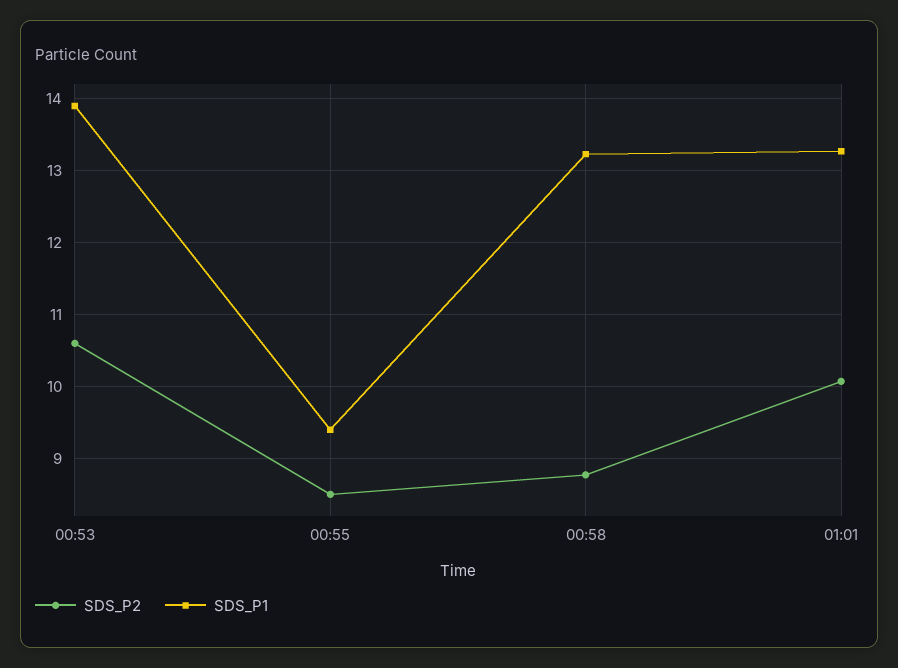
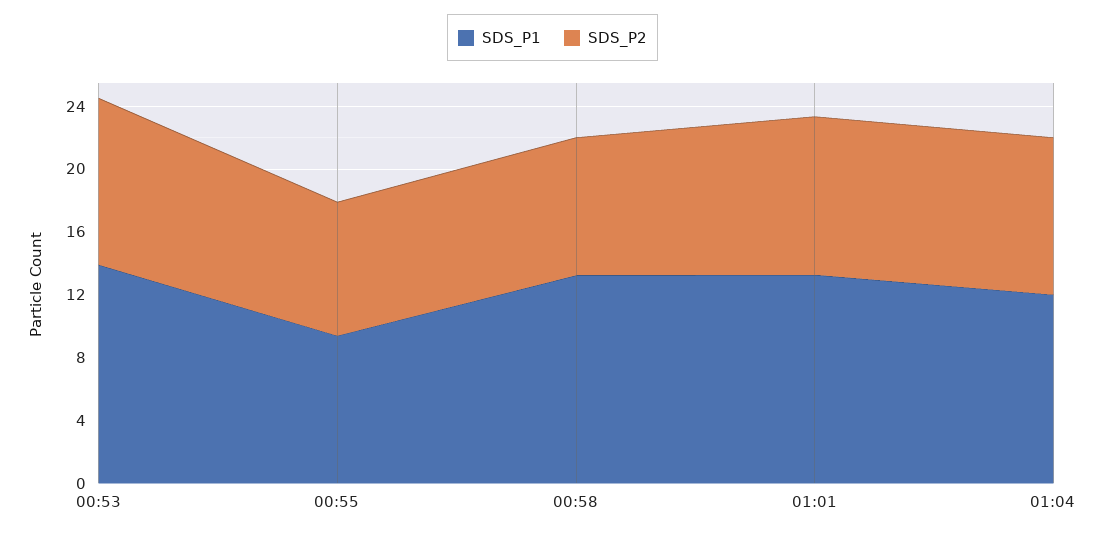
SDS_P1, 01:04: none -> 12
SDS_P2, 01:04: none -> 10

